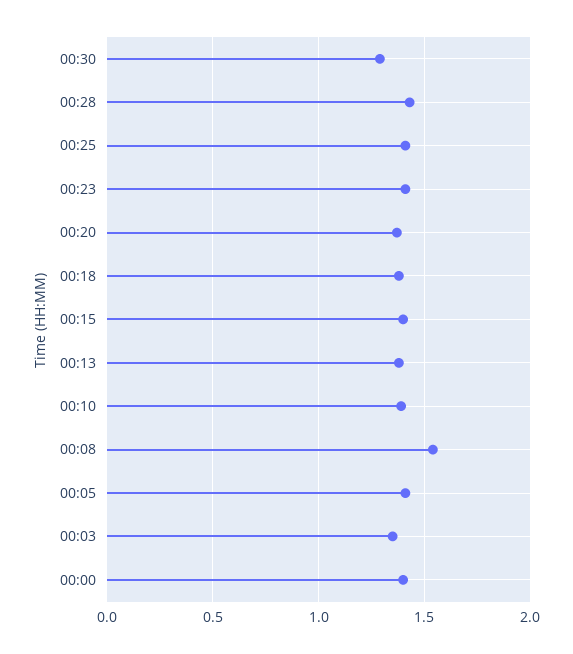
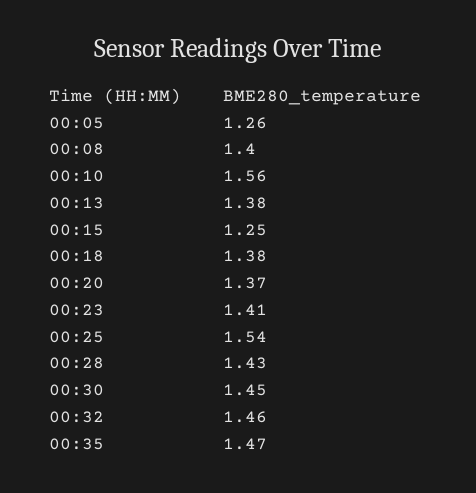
00:30: 1.3 -> 1.45
00:25: 1.4 -> 1.54
00:15: 1.4 -> 1.25
00:10: 1.4 -> 1.56
00:08: 1.55 -> 1.4
00:05: 1.4 -> 1.26
00:03: 1.35 -> none
00:00: 1.4 -> none
00:32: none -> 1.46
00:35: none -> 1.47

